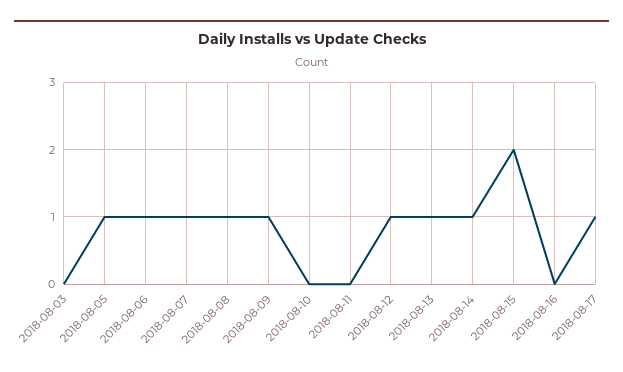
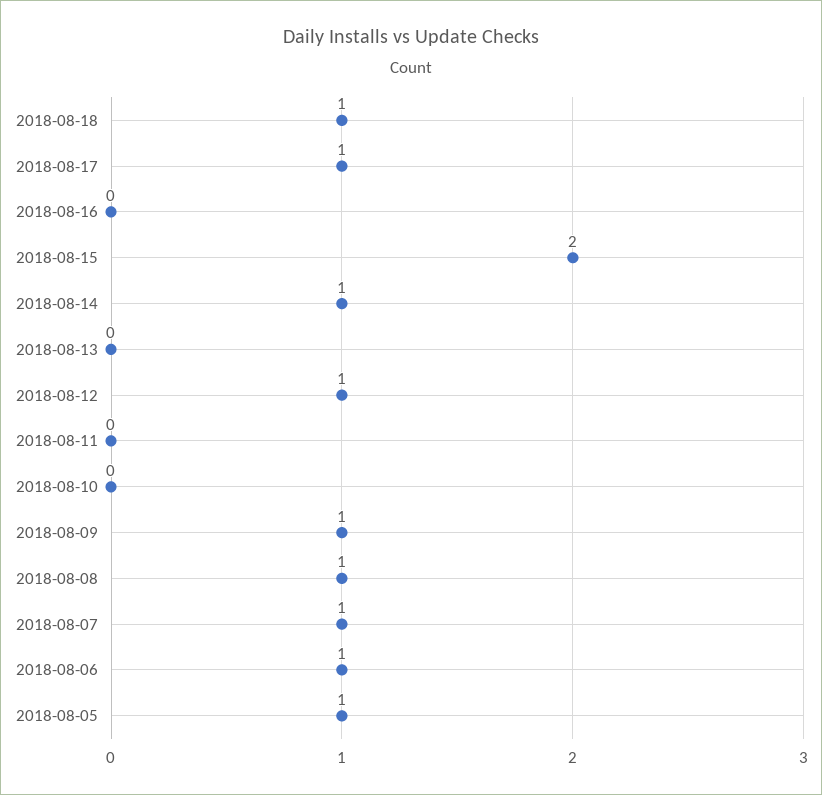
2018-08-03: 0 -> none
2018-08-13: 1 -> 0
2018-08-18: none -> 1

